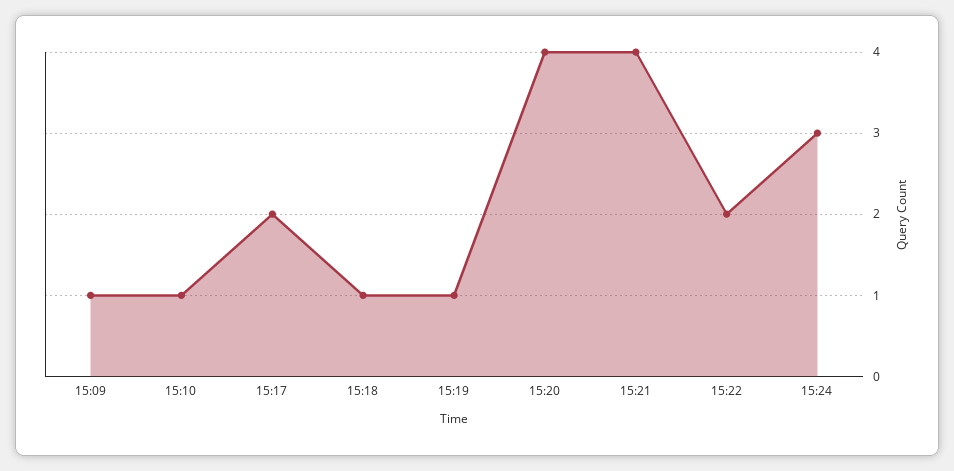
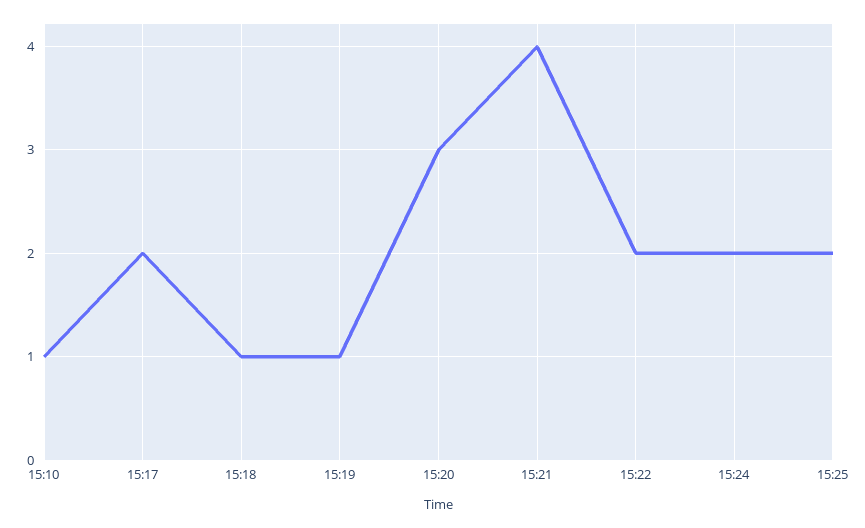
15:09: 1 -> none
15:20: 4 -> 3
15:24: 3 -> 2
15:25: none -> 2

